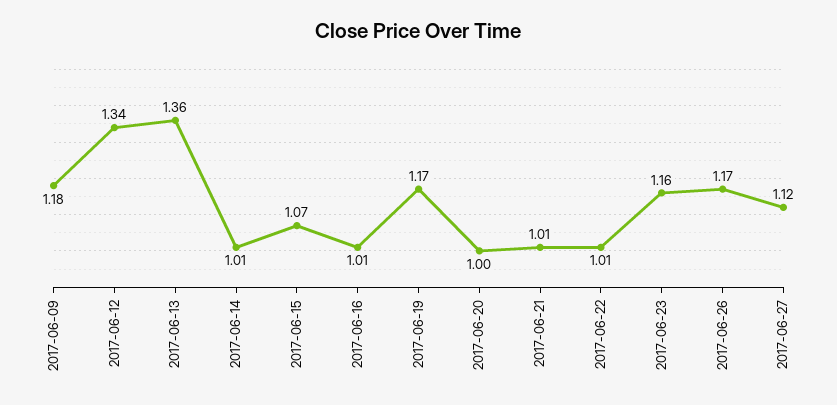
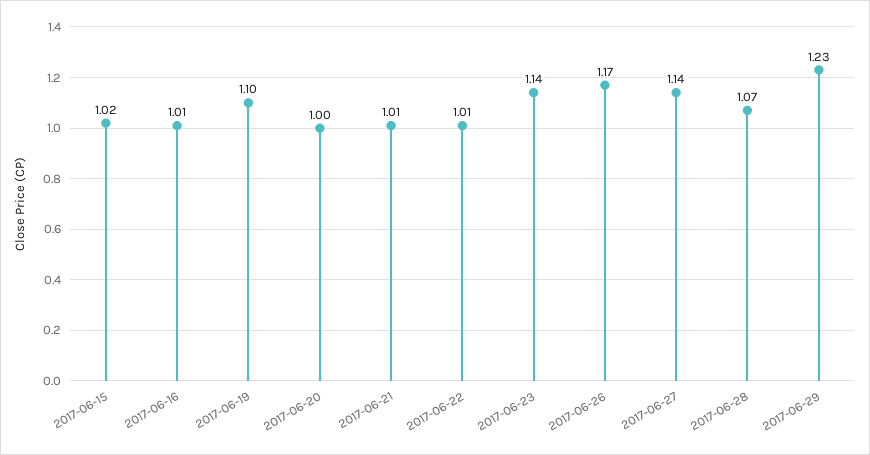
2017-06-09: 1.18 -> none
2017-06-12: 1.34 -> none
2017-06-13: 1.36 -> none
2017-06-14: 1.01 -> none
2017-06-15: 1.07 -> 1.02
2017-06-19: 1.17 -> 1.1
2017-06-23: 1.16 -> 1.14
2017-06-27: 1.12 -> 1.14
2017-06-28: none -> 1.07
2017-06-29: none -> 1.23

